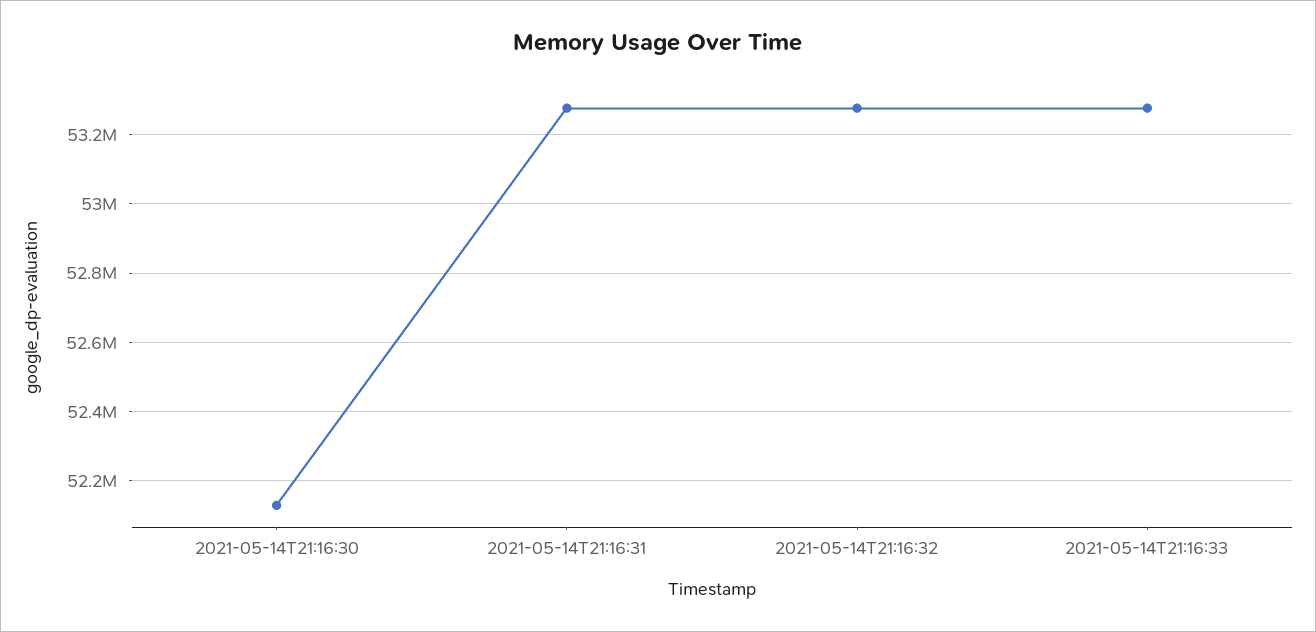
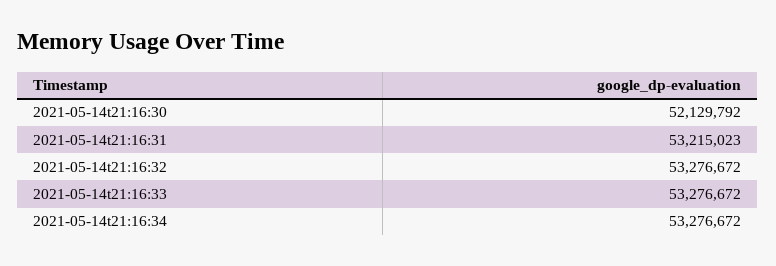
2021-05-14T21:16:31: 53280000 -> 53215023
2021-05-14t21:16:34: none -> 53276672

